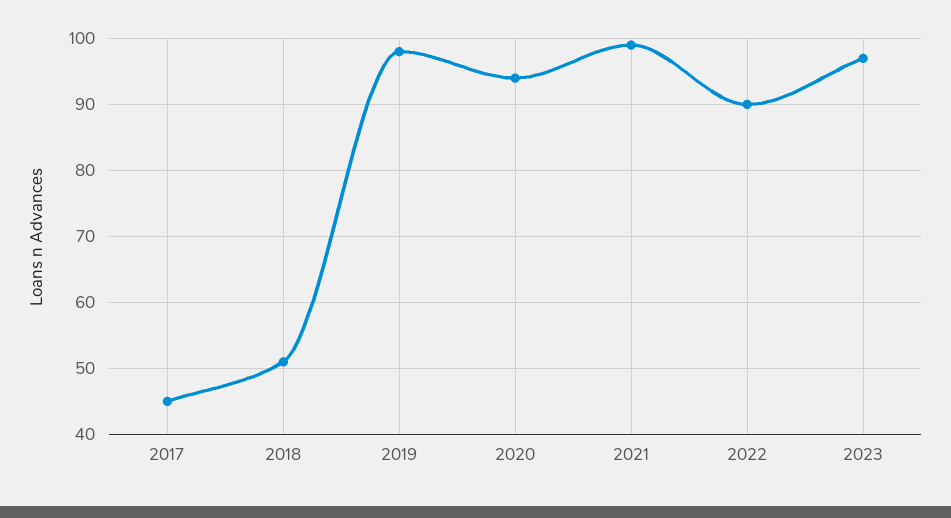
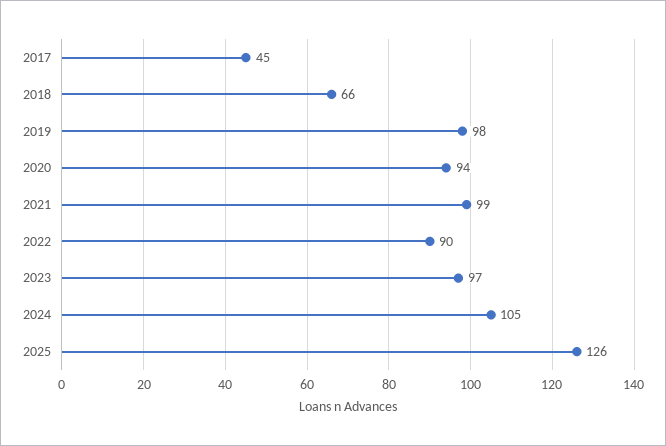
2018: 51 -> 66
2024: none -> 105
2025: none -> 126

